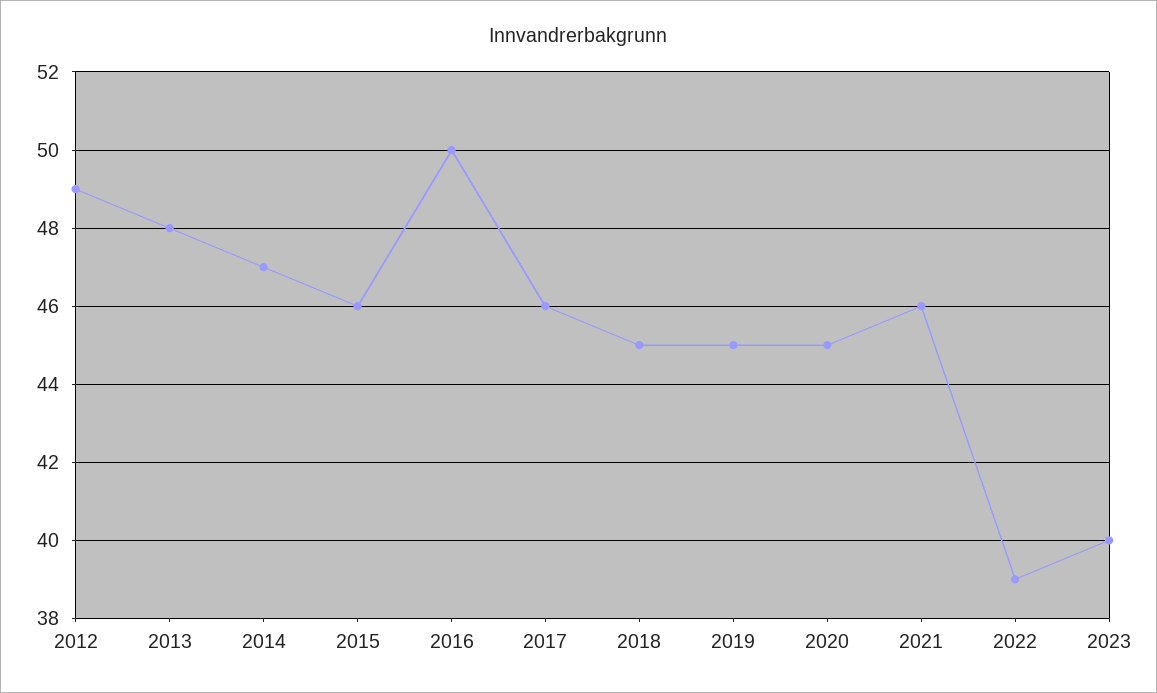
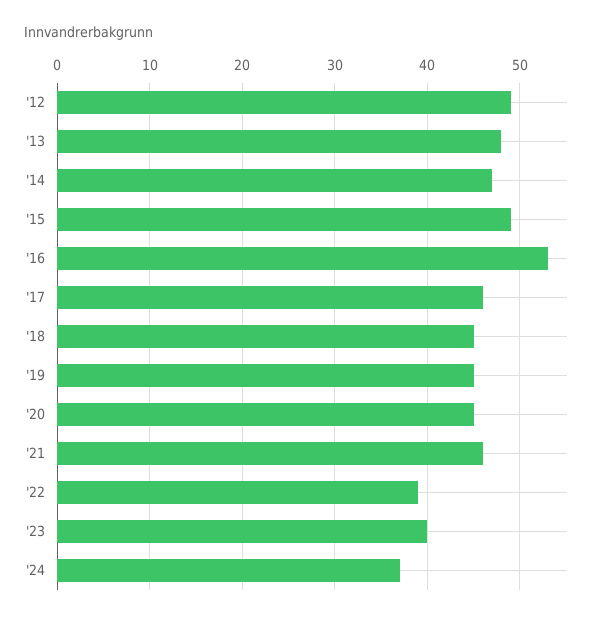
2015: 46 -> 49
2016: 50 -> 53
'24: none -> 37

